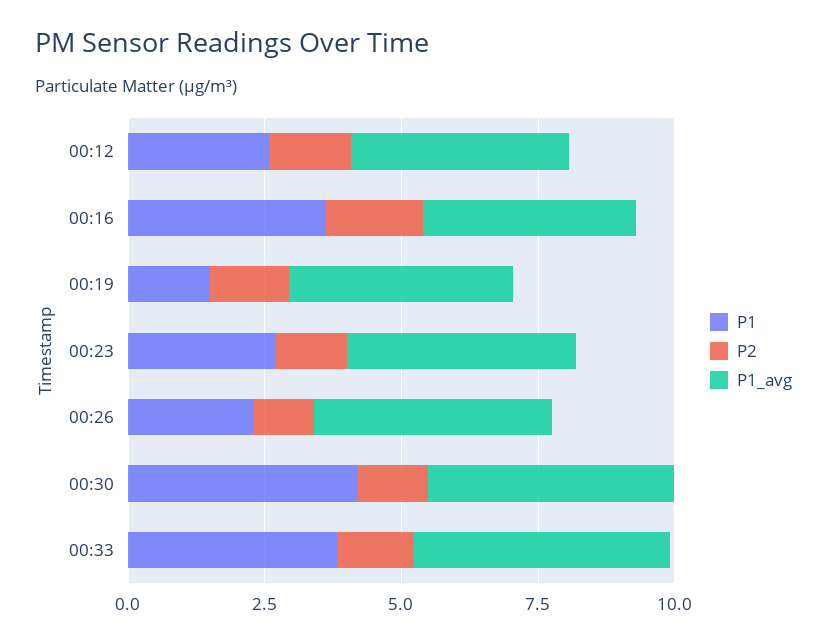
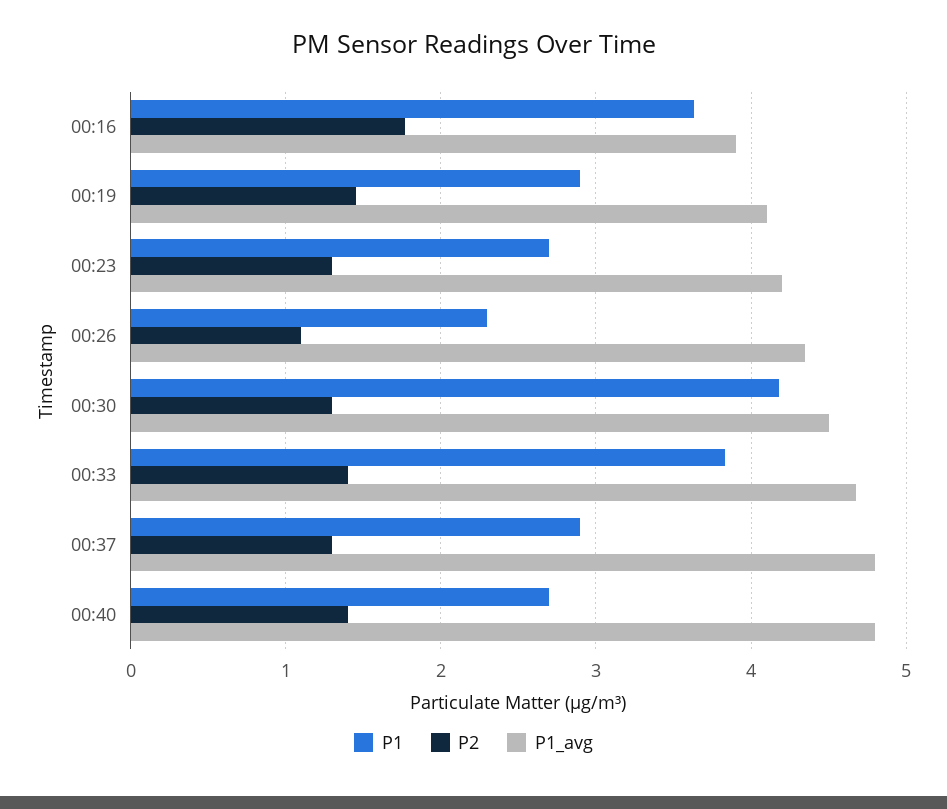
P1, 00:12: 2.5 -> none
P2, 00:12: 1.5 -> none
P1_avg, 00:12: 4 -> none
P1, 00:19: 1.5 -> 2.9
P1, 00:37: none -> 2.9
P2, 00:37: none -> 1.3
P1_avg, 00:37: none -> 4.8
P1, 00:40: none -> 2.7
P2, 00:40: none -> 1.4
P1_avg, 00:40: none -> 4.8

